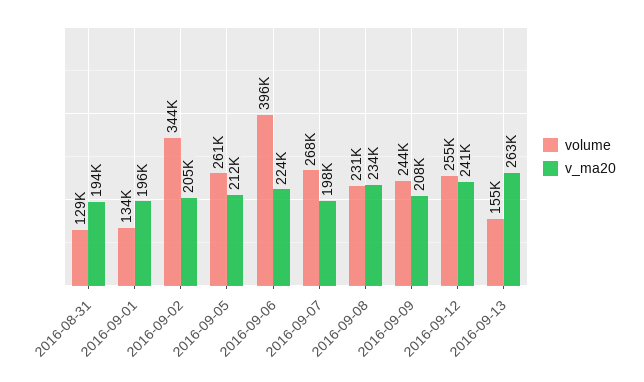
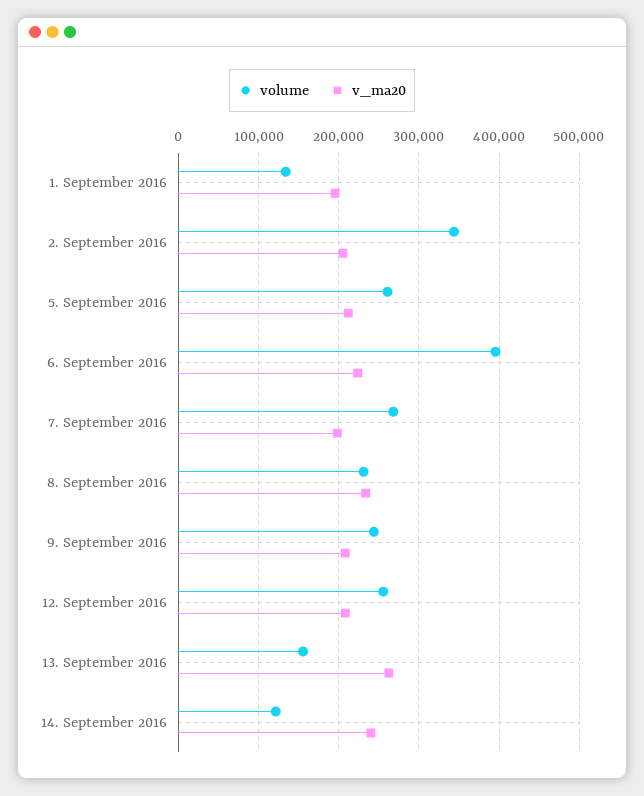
volume, 2016-08-31: 129000 -> none
v_ma20, 2016-08-31: 194000 -> none
v_ma20, 2016-09-12: 241000 -> 210000
volume, 14. September 2016: none -> 120000
v_ma20, 14. September 2016: none -> 240000

